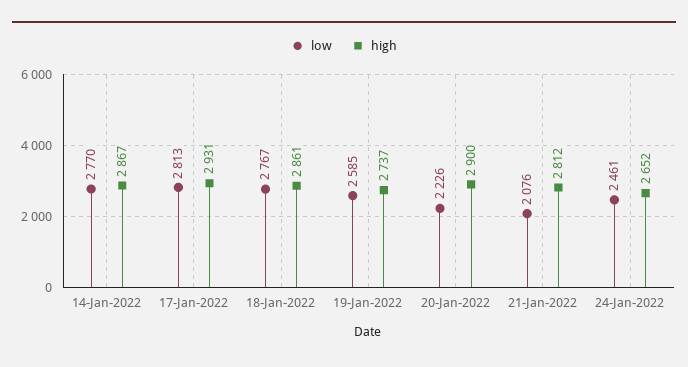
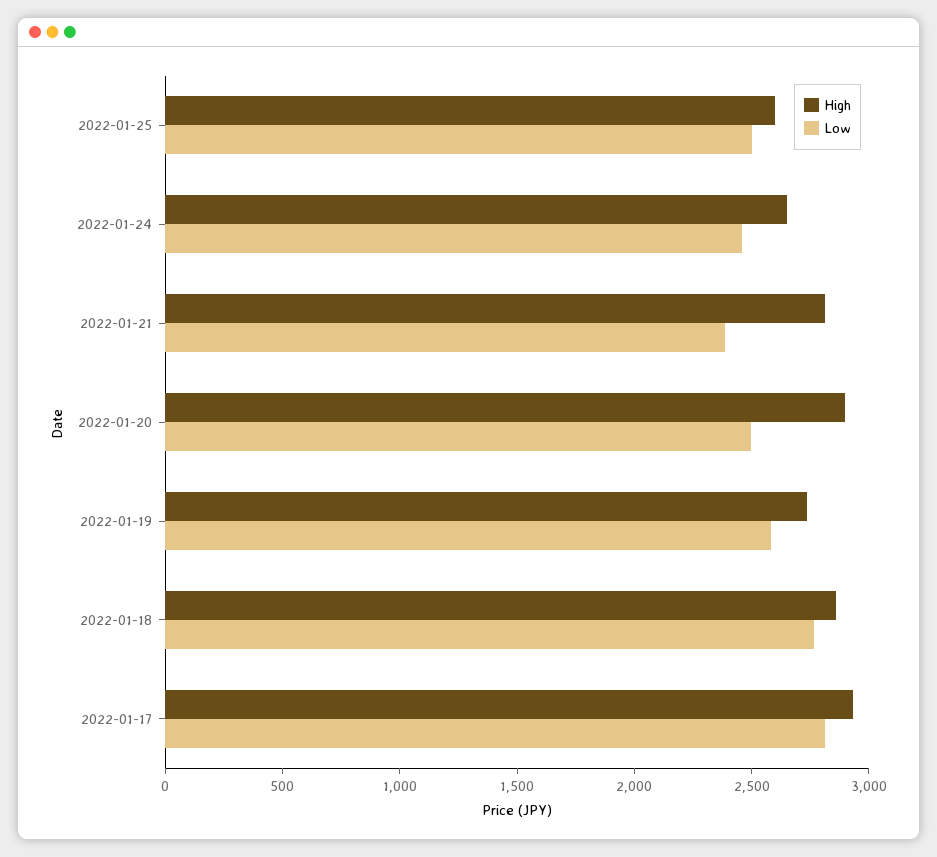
low, 14-Jan-2022: 2770 -> none
high, 14-Jan-2022: 2867 -> none
low, 20-Jan-2022: 2226 -> 2500
low, 21-Jan-2022: 2076 -> 2400
high, 2022-01-25: none -> 2600
low, 2022-01-25: none -> 2500

